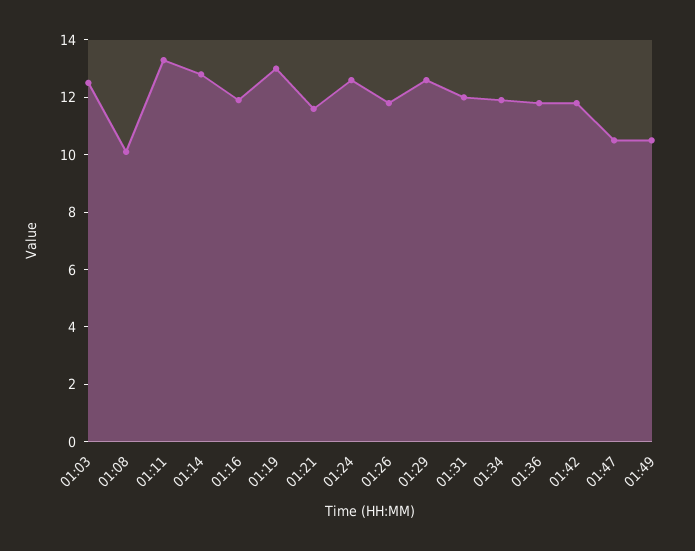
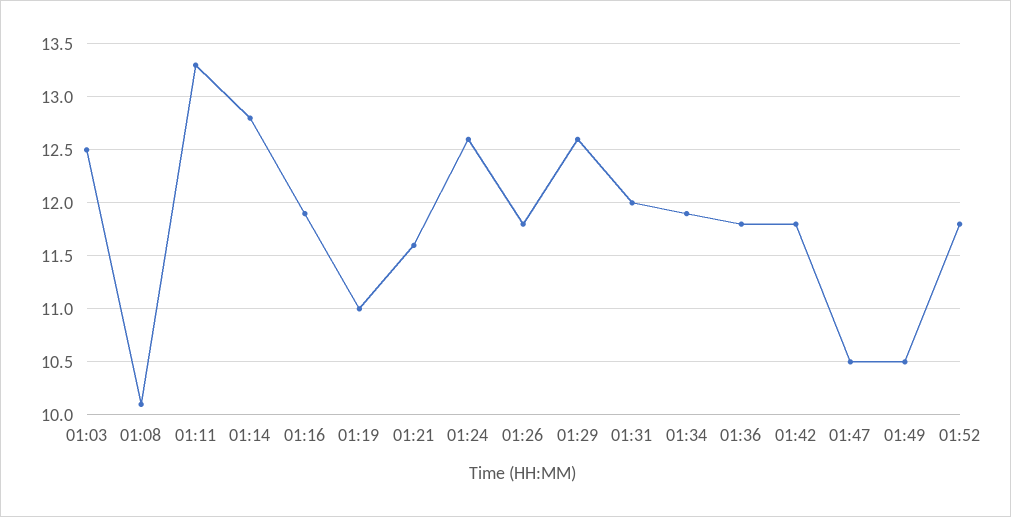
01:19: 13 -> 11
01:52: none -> 11.8

